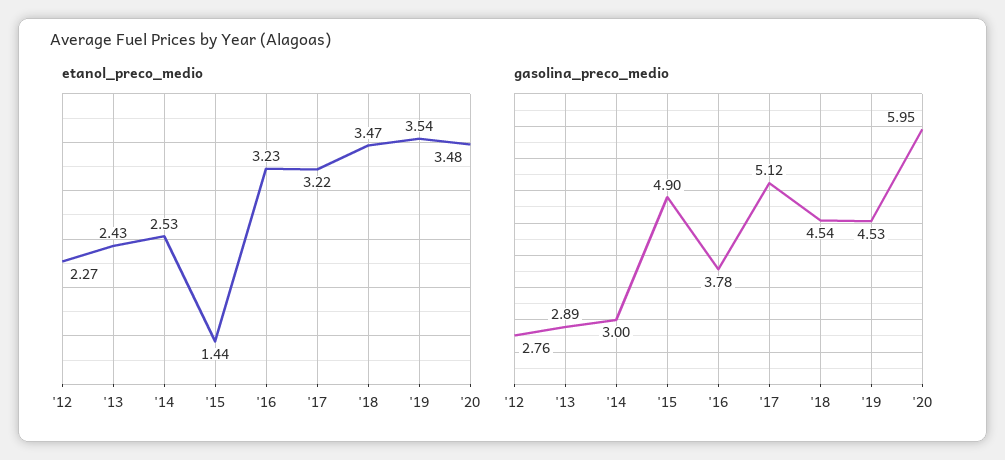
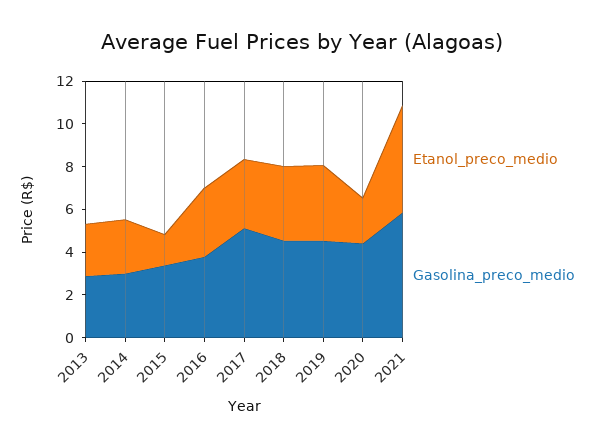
etanol_preco_medio, '12: 2.27 -> none
etanol_preco_medio, '20: 3.48 -> 2
gasolina_preco_medio, '12: 2.76 -> none
gasolina_preco_medio, '15: 4.9 -> 3.5
gasolina_preco_medio, '20: 5.95 -> 4.5
etanol_preco_medio, 2021: none -> 5
gasolina_preco_medio, 2021: none -> 6

